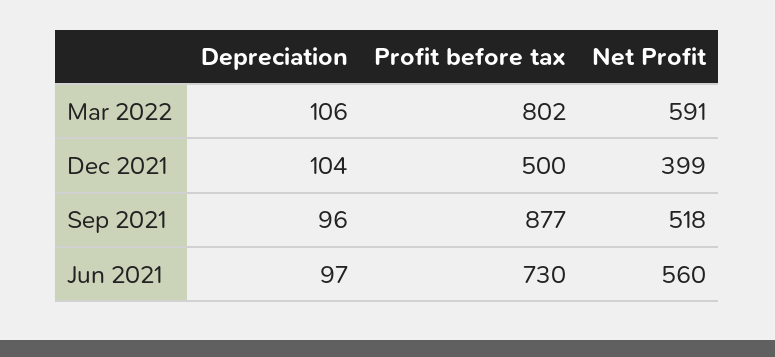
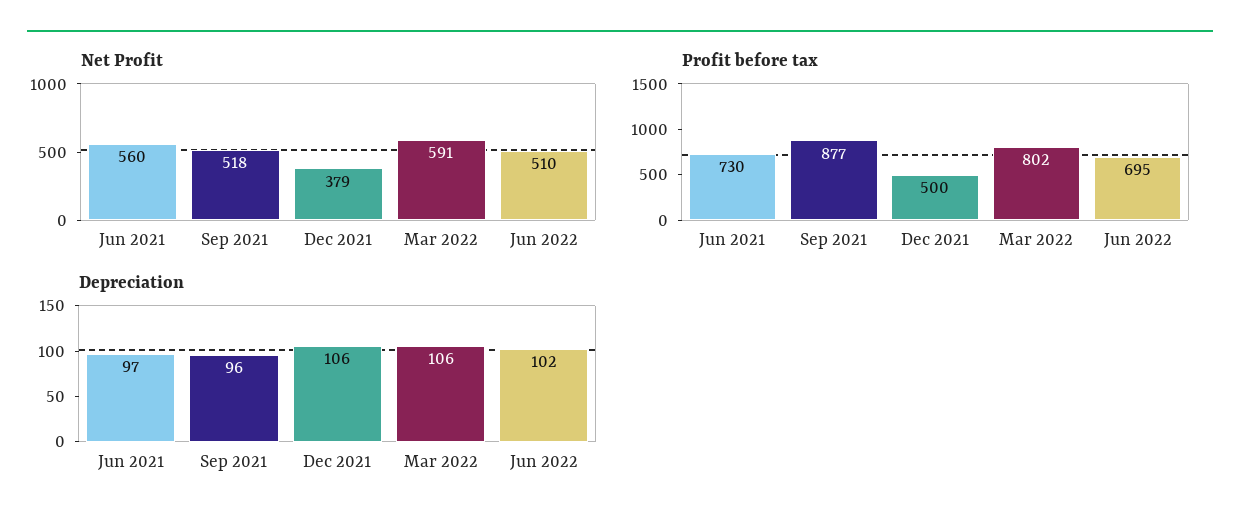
Depreciation, Dec 2021: 104 -> 106
Net Profit, Dec 2021: 399 -> 379
Net Profit, Jun 2022: none -> 510
Profit before tax, Jun 2022: none -> 695
Depreciation, Jun 2022: none -> 102

